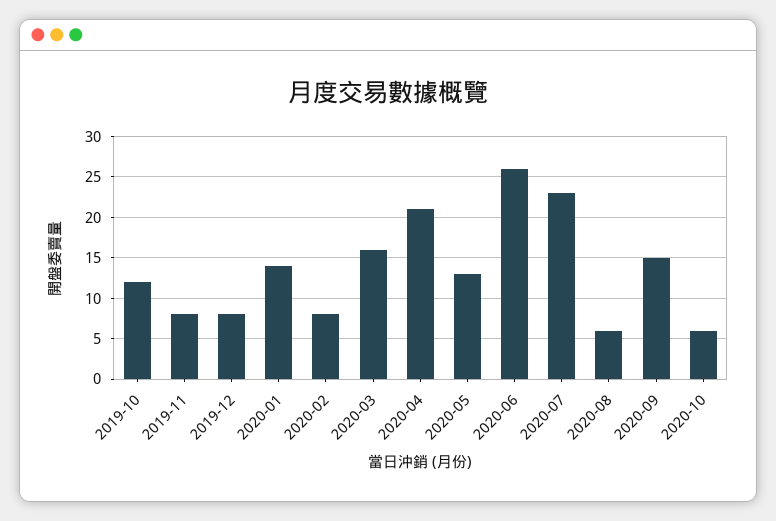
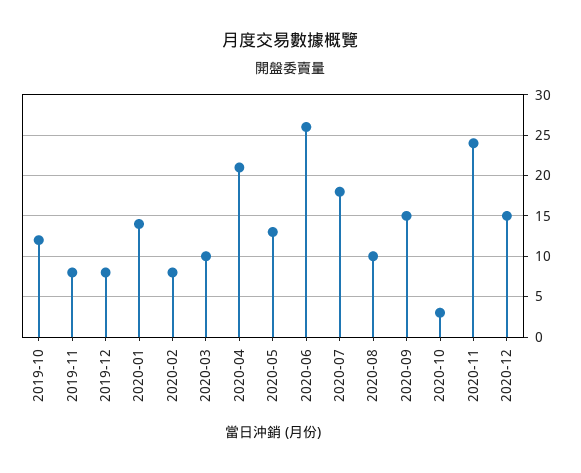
2020-03: 16 -> 10
2020-07: 23 -> 18
2020-08: 6 -> 10
2020-10: 6 -> 3
2020-11: none -> 24
2020-12: none -> 15

